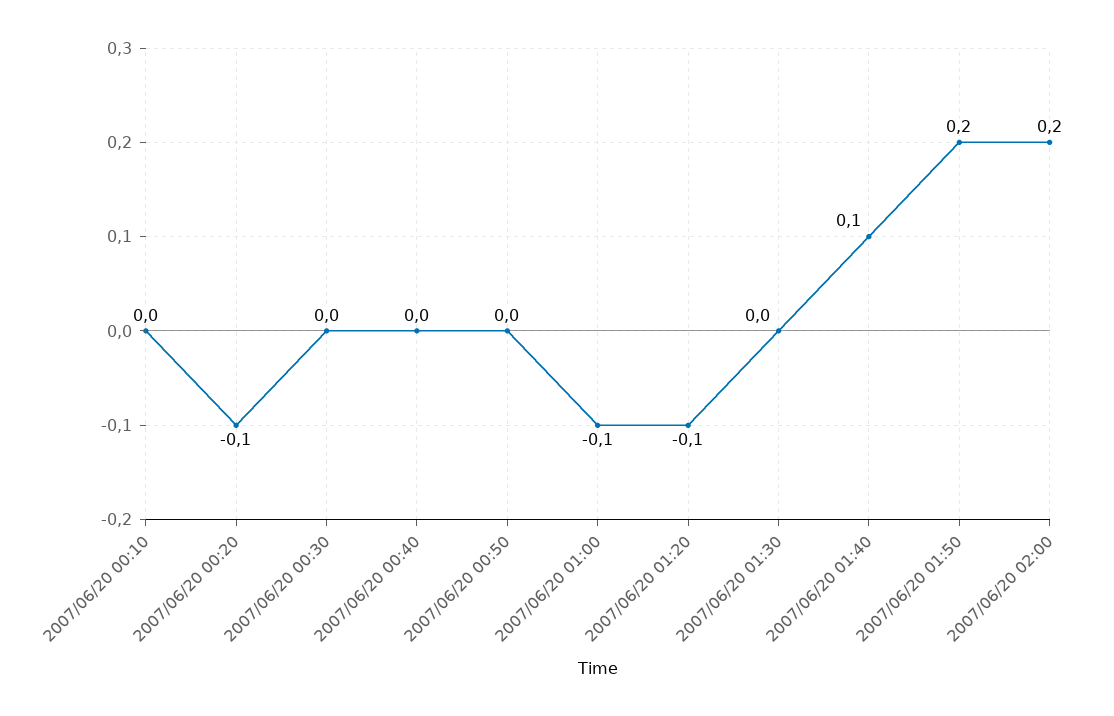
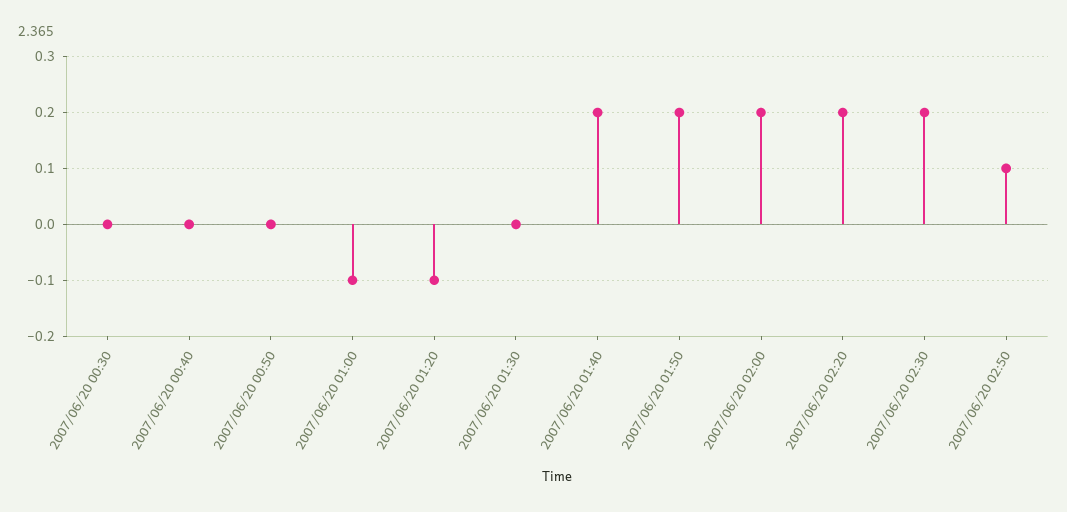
2007/06/20 00:10: 0 -> none
2007/06/20 00:20: -0.1 -> none
2007/06/20 01:40: 0.1 -> 0.2
2007/06/20 02:20: none -> 0.2
2007/06/20 02:30: none -> 0.2
2007/06/20 02:50: none -> 0.1

